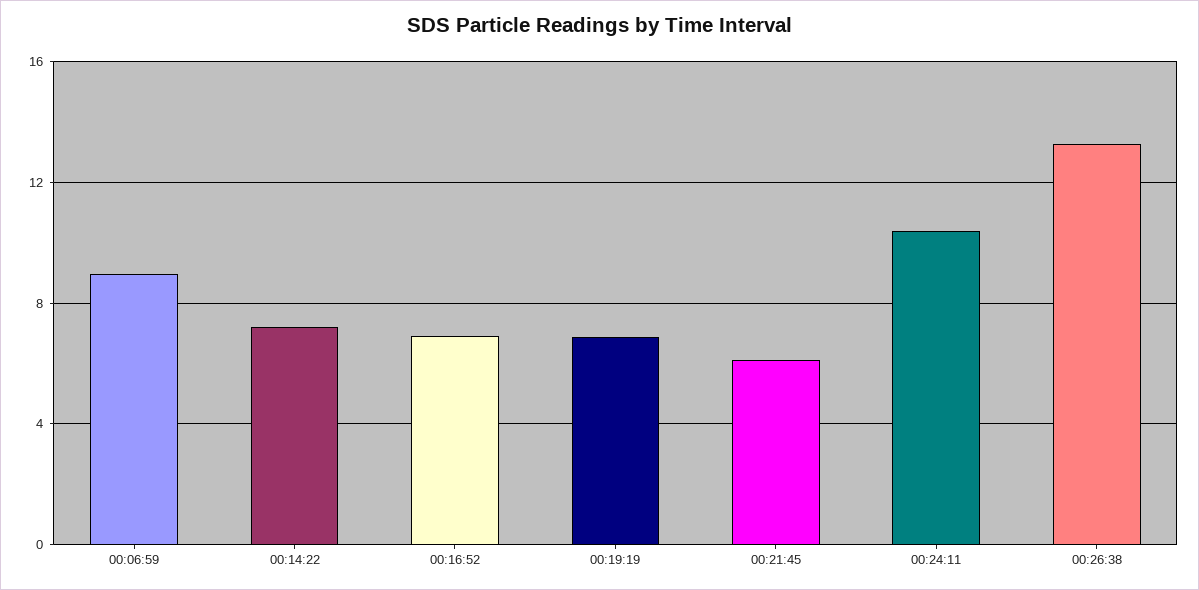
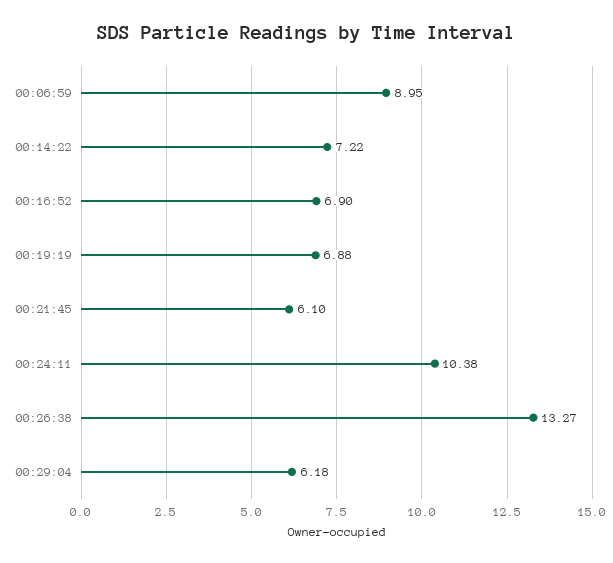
00:29:04: none -> 6.18

